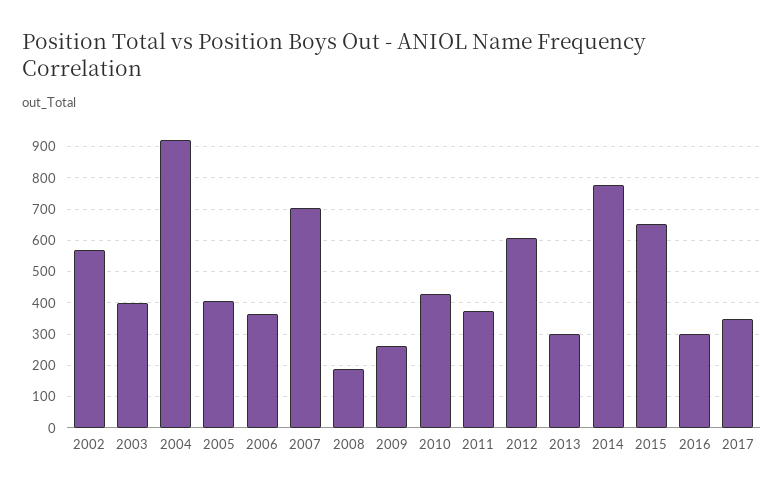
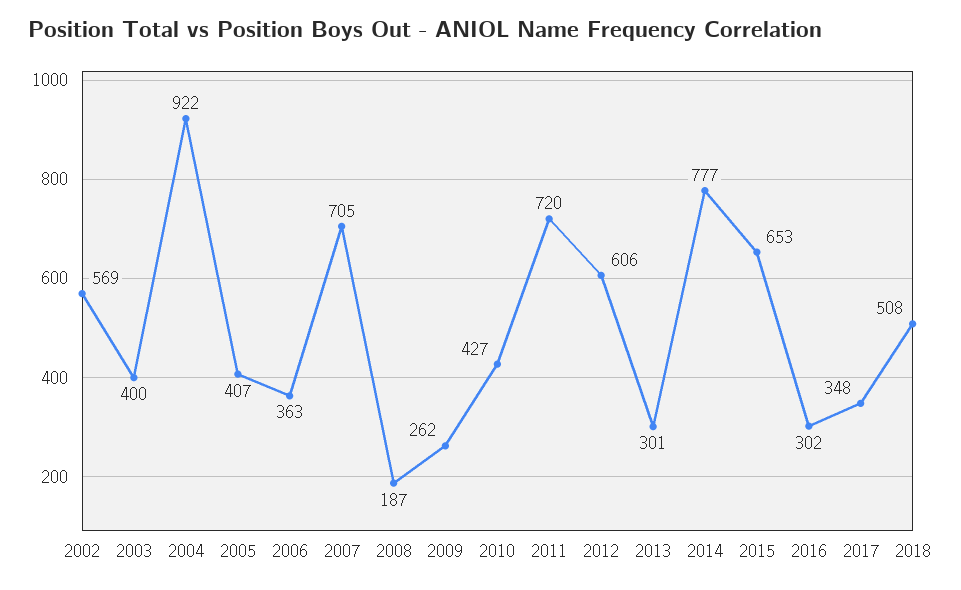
2011: 380 -> 720
2018: none -> 508

